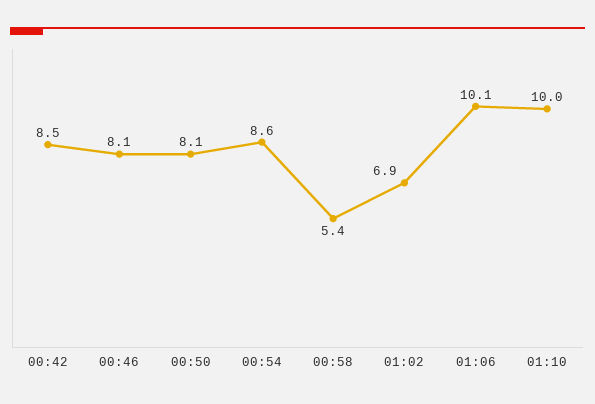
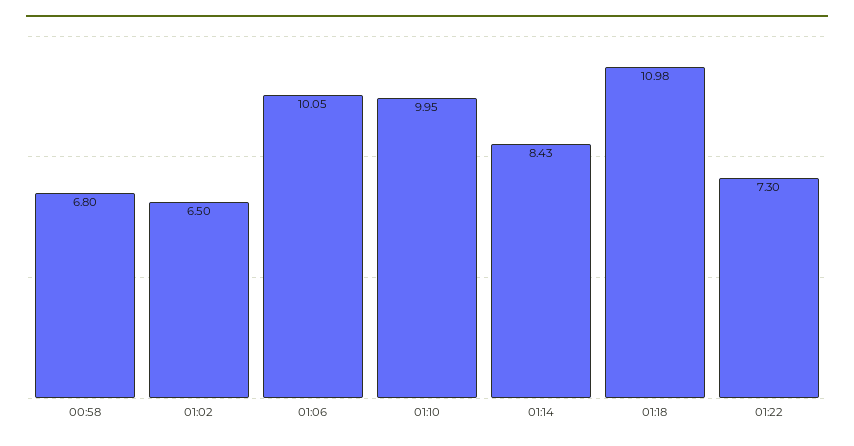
00:42: 8.5 -> none
00:46: 8.1 -> none
00:50: 8.1 -> none
00:54: 8.6 -> none
00:58: 5.4 -> 6.8
01:02: 6.9 -> 6.5
01:14: none -> 8.43
01:18: none -> 10.98
01:22: none -> 7.3

